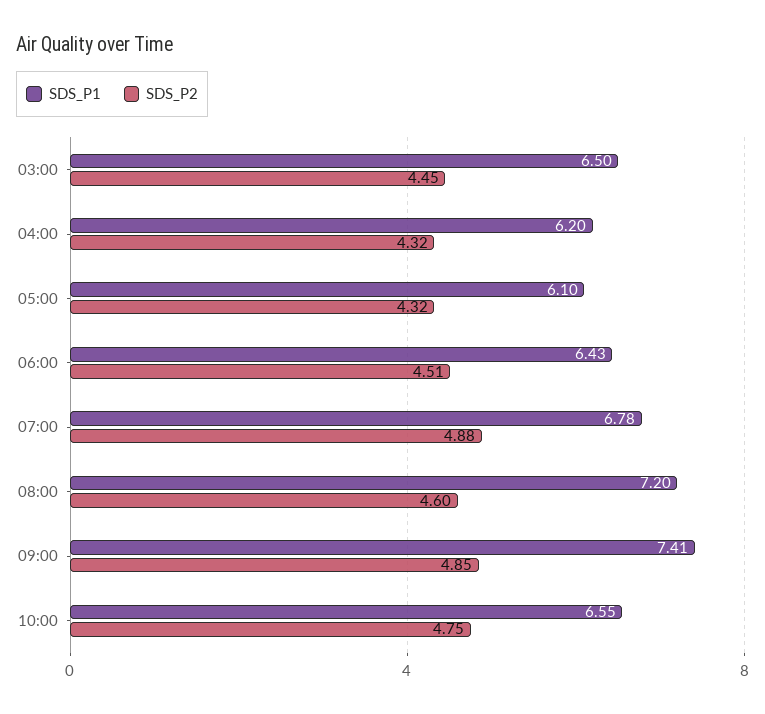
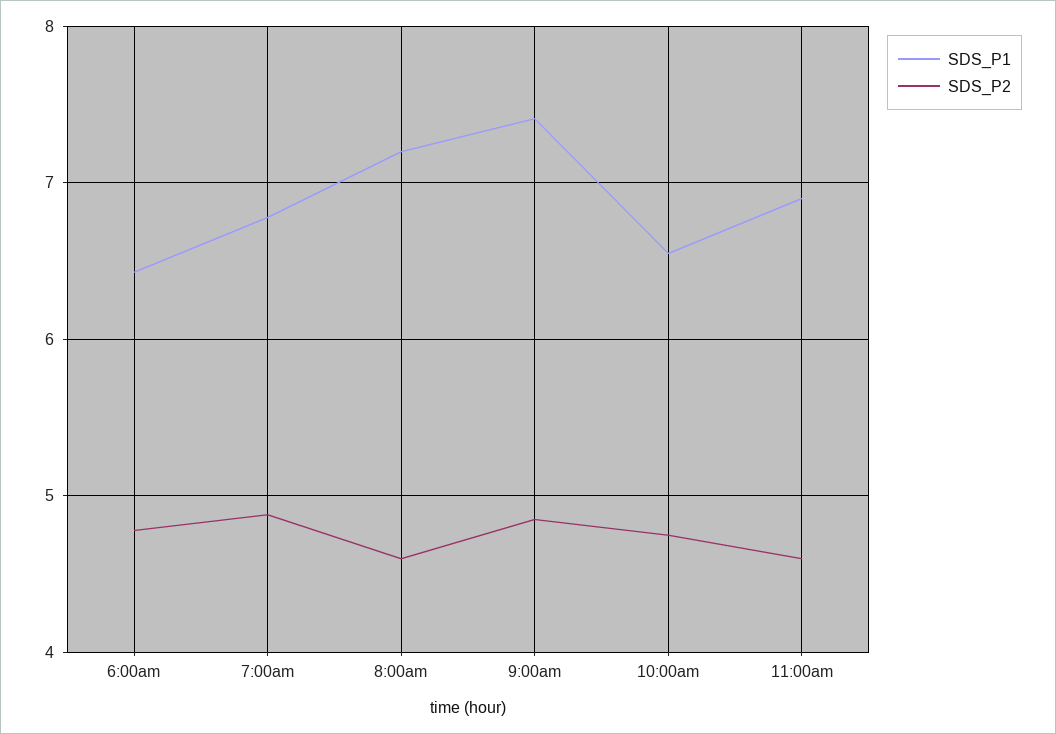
SDS_P1, 03:00: 6.5 -> none
SDS_P2, 03:00: 4.45 -> none
SDS_P1, 04:00: 6.2 -> none
SDS_P2, 04:00: 4.32 -> none
SDS_P1, 05:00: 6.1 -> none
SDS_P2, 05:00: 4.32 -> none
SDS_P2, 06:00: 4.51 -> 4.8
SDS_P1, 11:00am: none -> 6.9
SDS_P2, 11:00am: none -> 4.6

